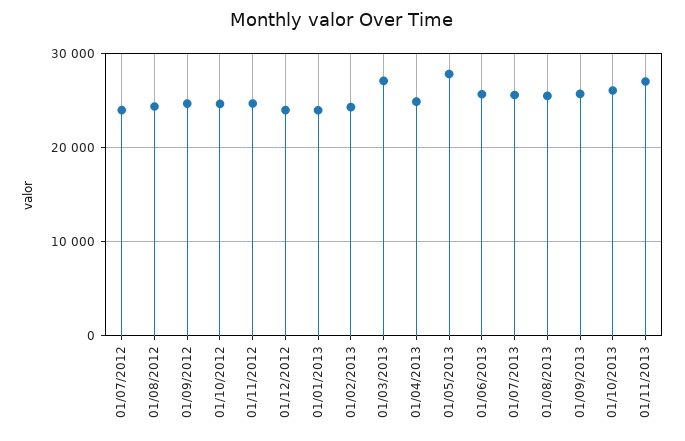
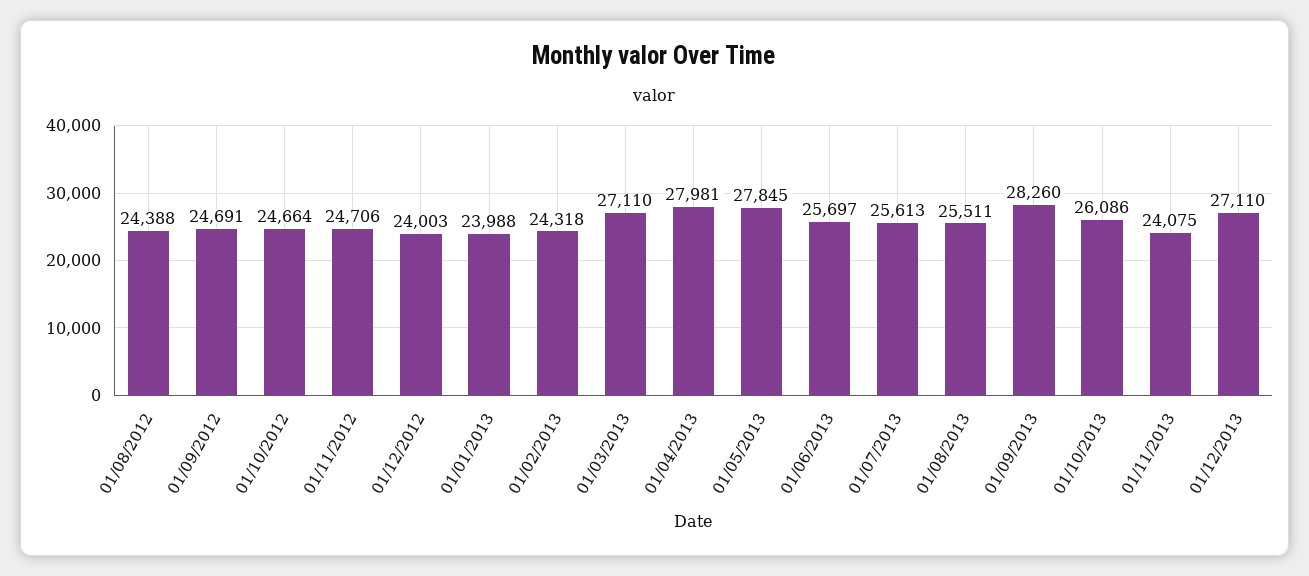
01/07/2012: 24000 -> none
01/04/2013: 25000 -> 27981
01/09/2013: 26000 -> 28260
01/11/2013: 27000 -> 24075
01/12/2013: none -> 27110

